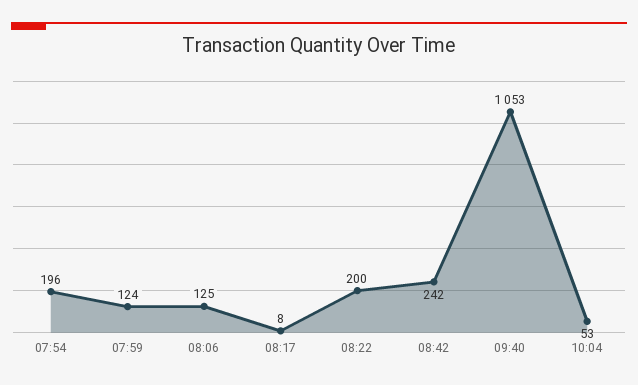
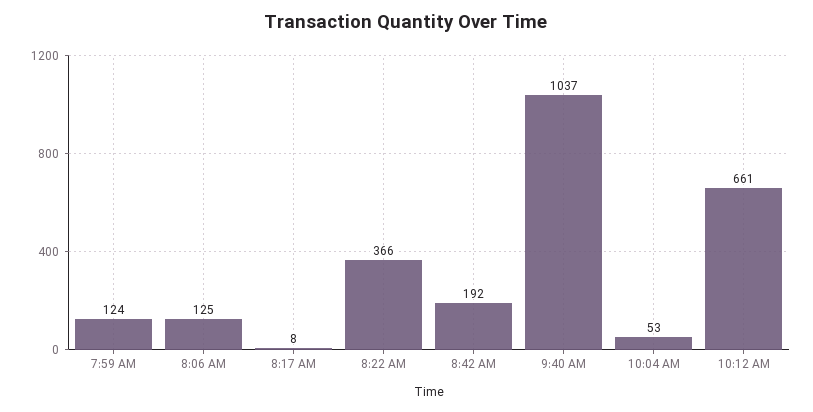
07:54: 196 -> none
08:22: 200 -> 366
08:42: 242 -> 192
09:40: 1053 -> 1037
10:12 AM: none -> 661

